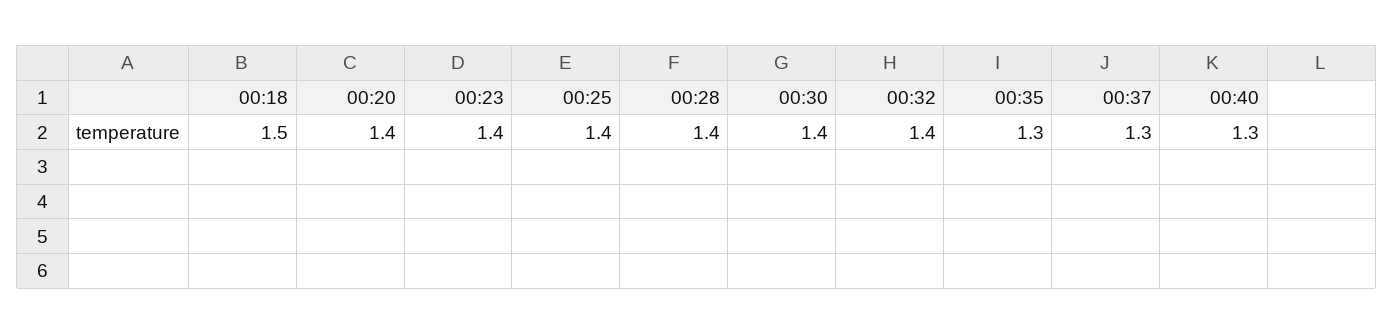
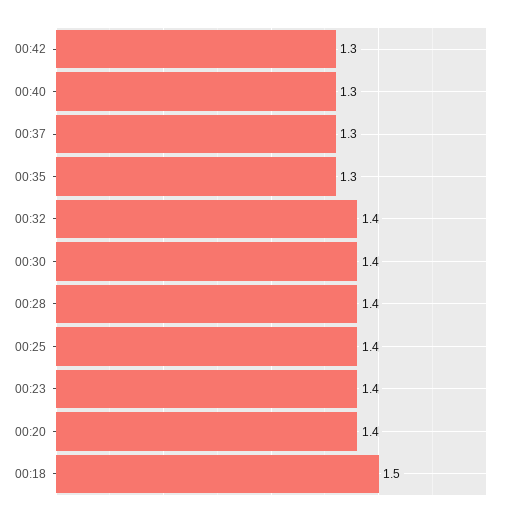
00:42: none -> 1.3

